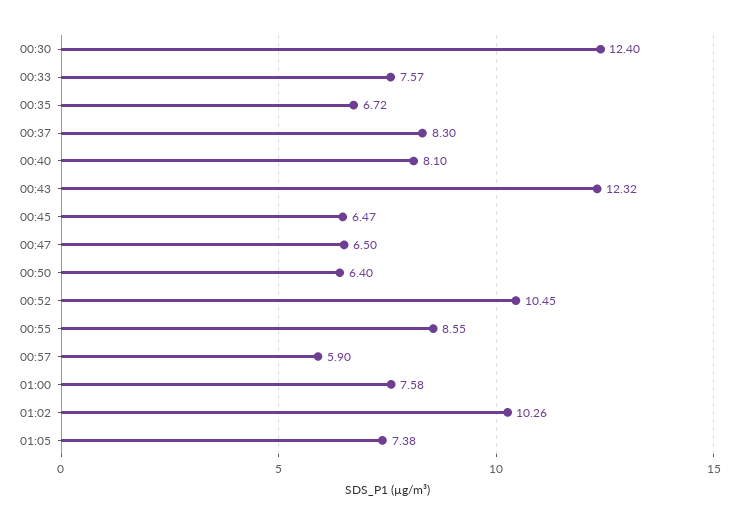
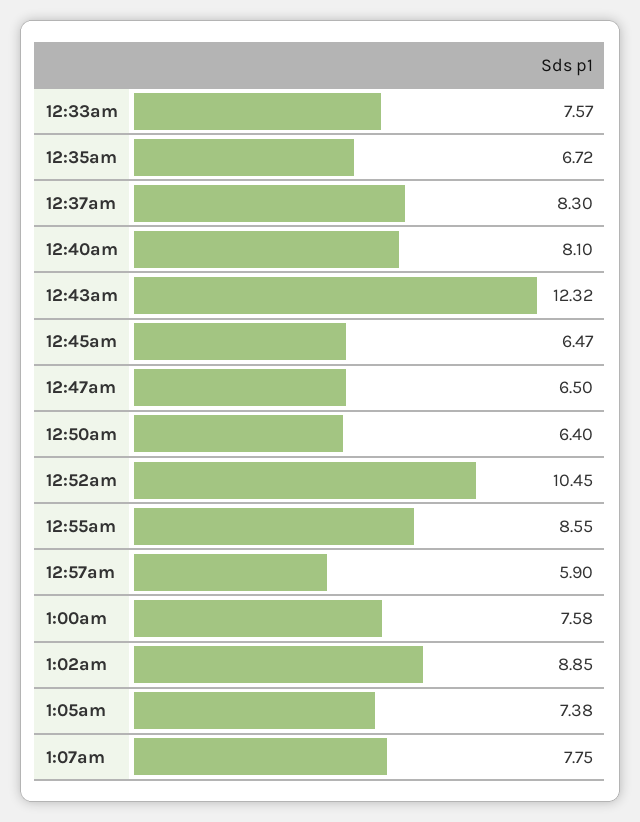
00:30: 12.4 -> none
01:02: 10.26 -> 8.85
1:07am: none -> 7.75

